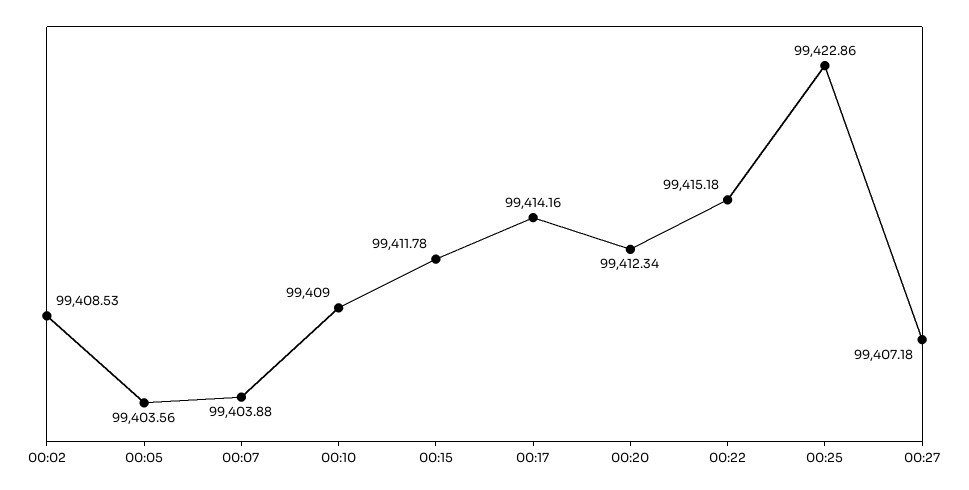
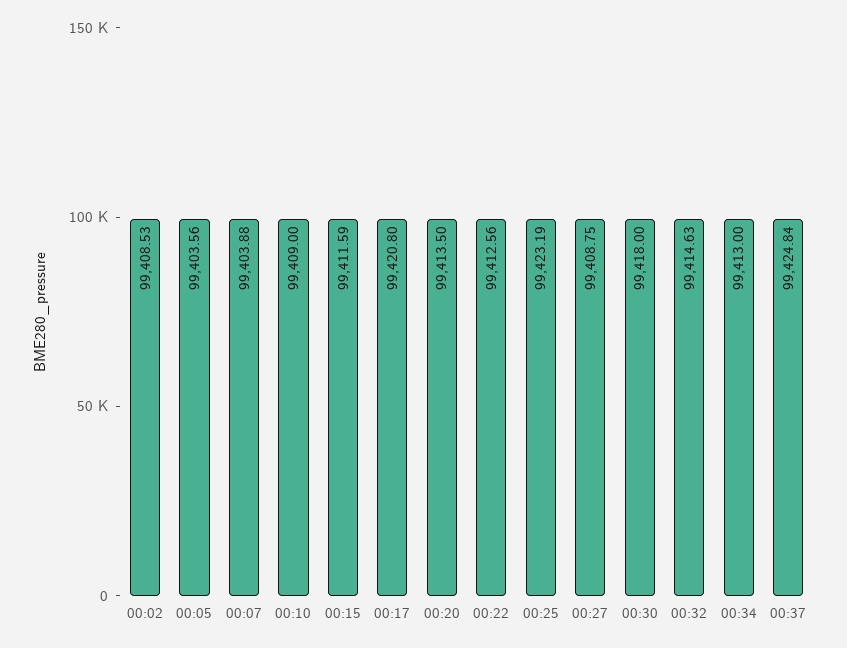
00:15: 99411.78 -> 99411.59
00:17: 99414.16 -> 99420.8
00:20: 99412.34 -> 99413.5
00:22: 99415.18 -> 99412.56
00:25: 99422.86 -> 99423.19
00:27: 99407.18 -> 99408.75
00:30: none -> 99418
00:32: none -> 99414.63
00:34: none -> 99413
00:37: none -> 99424.84

